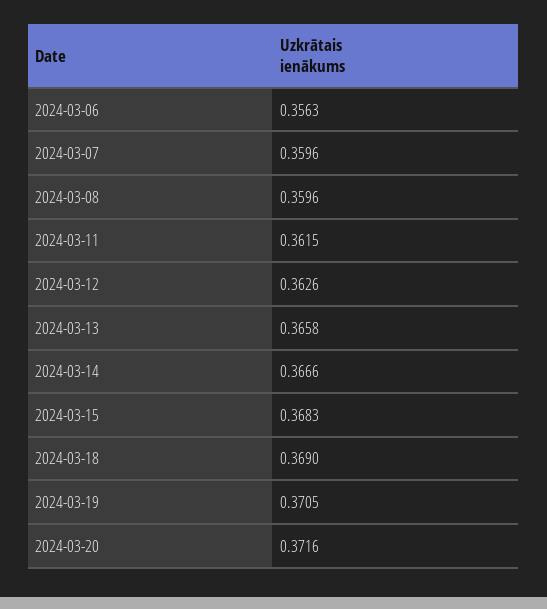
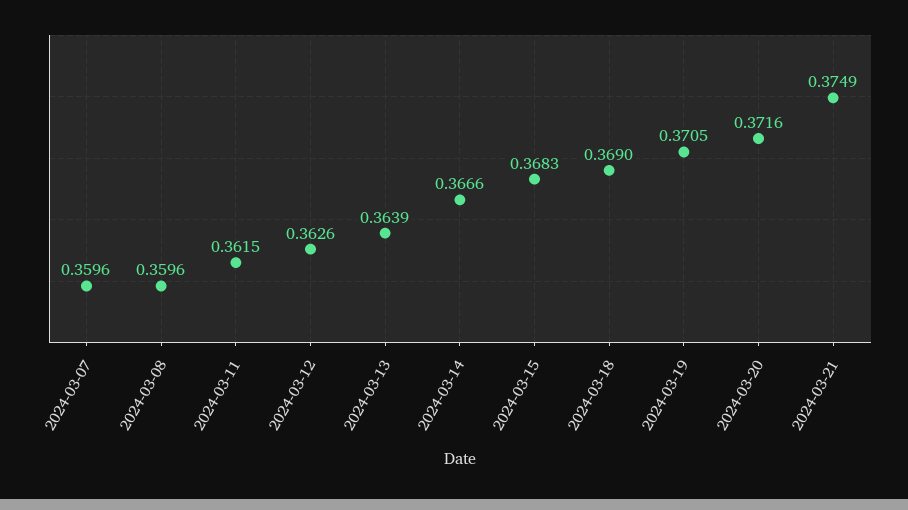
2024-03-06: 0.3563 -> none
2024-03-13: 0.3658 -> 0.3639
2024-03-21: none -> 0.3749

